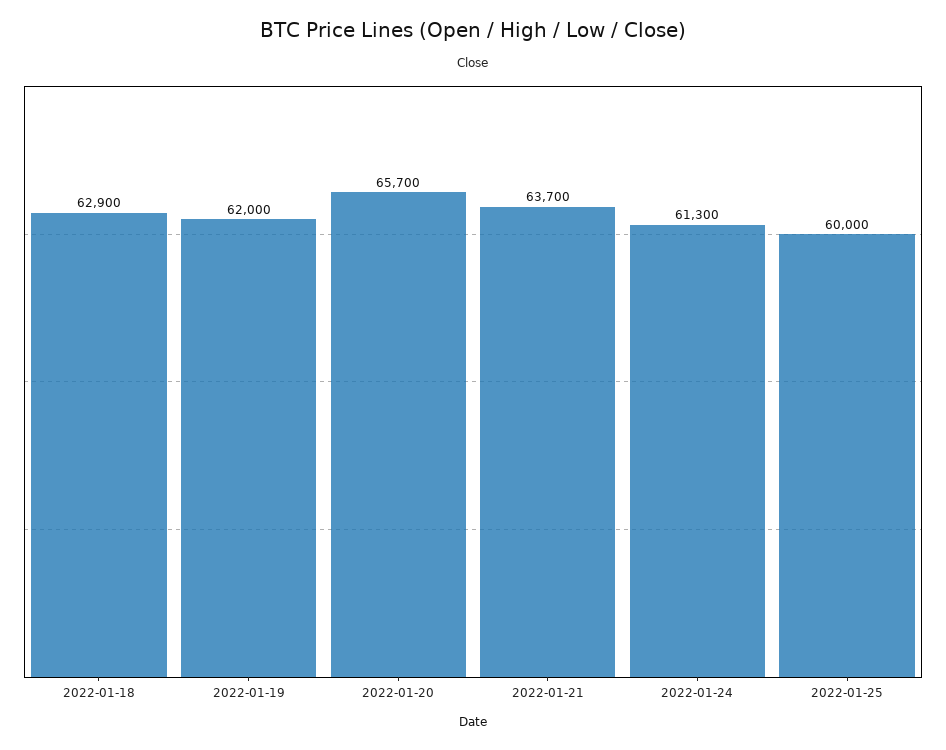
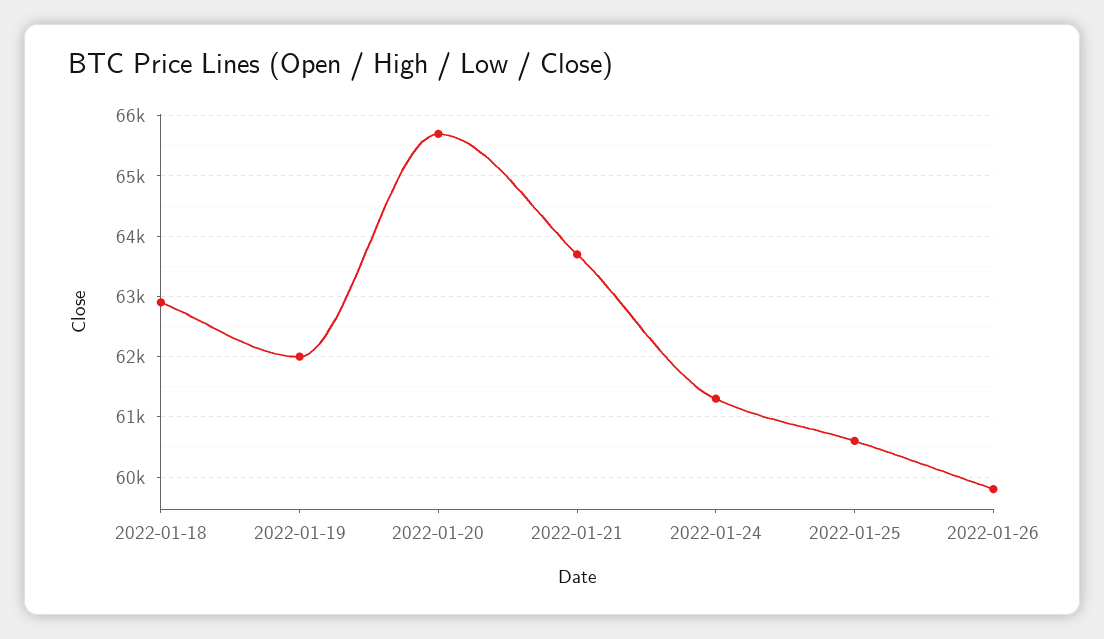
2022-01-25: 60000 -> 60600
2022-01-26: none -> 59800

